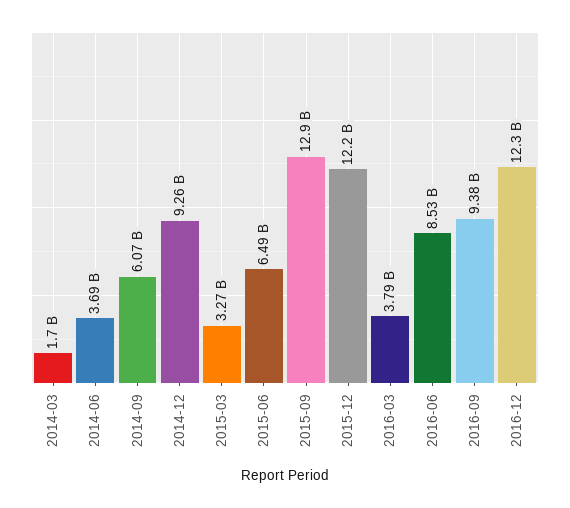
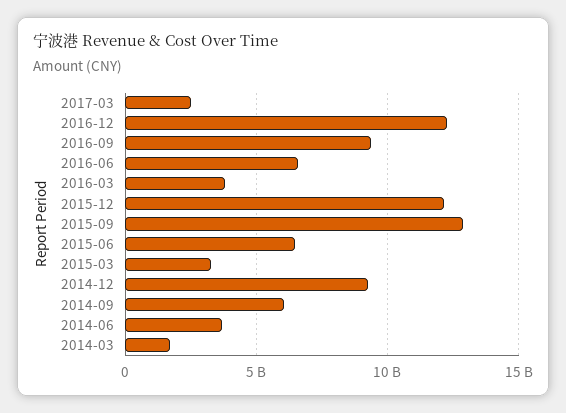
2016-06: 8530000000 -> 6500000000
2017-03: none -> 2500000000

